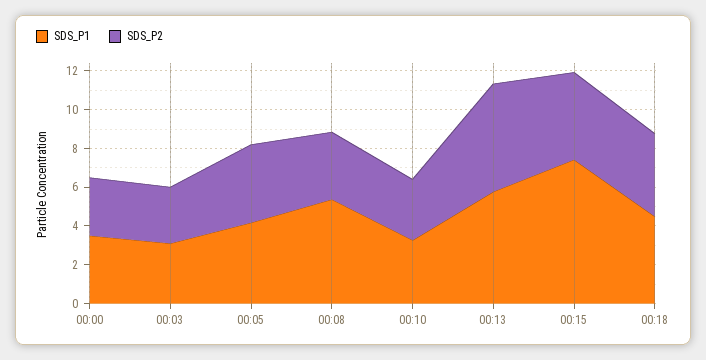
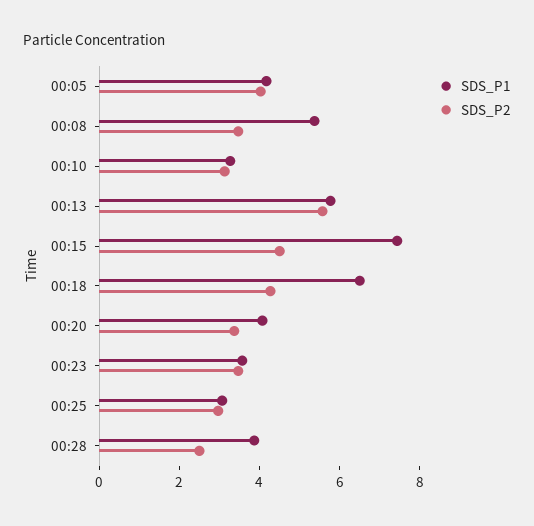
SDS_P1, 00:00: 3.5 -> none
SDS_P2, 00:00: 3 -> none
SDS_P1, 00:03: 3 -> none
SDS_P2, 00:03: 3 -> none
SDS_P1, 00:18: 4.5 -> 6.5
SDS_P1, 00:20: none -> 4
SDS_P2, 00:20: none -> 3.5
SDS_P1, 00:23: none -> 3.5
SDS_P2, 00:23: none -> 3.5
SDS_P1, 00:25: none -> 3
SDS_P2, 00:25: none -> 3
SDS_P1, 00:28: none -> 4
SDS_P2, 00:28: none -> 2.5

